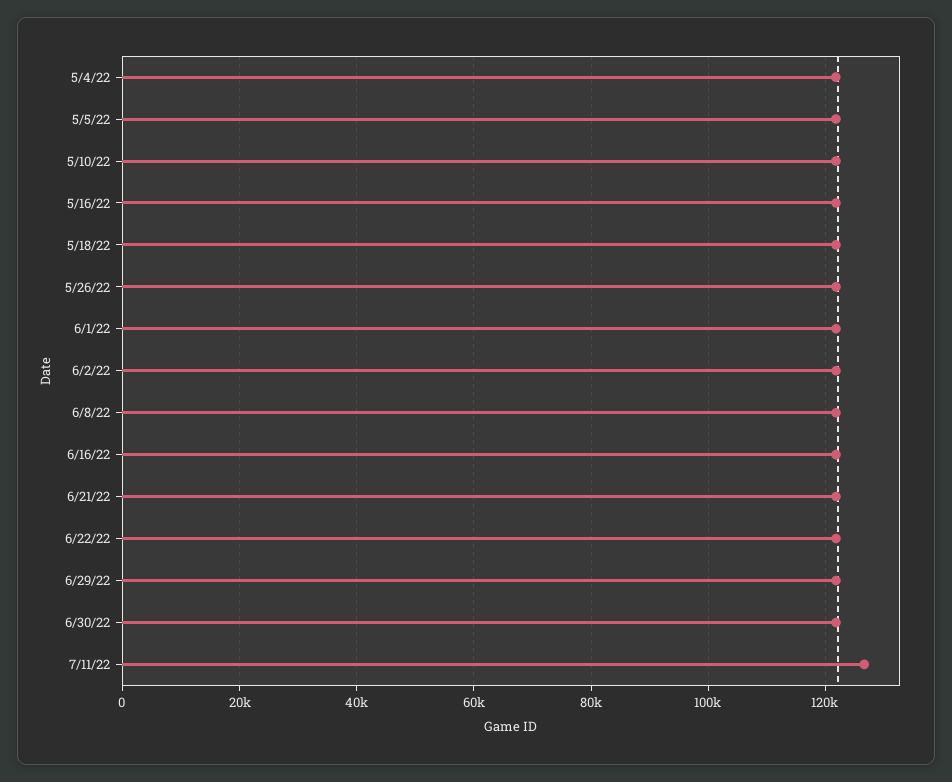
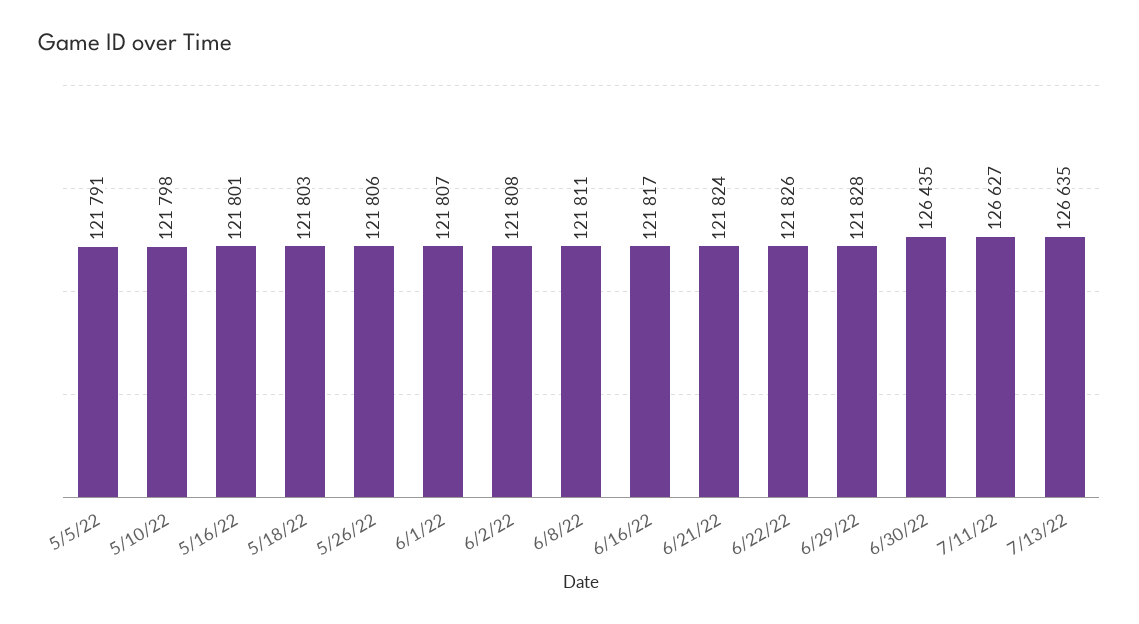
5/4/22: 122000 -> none
6/30/22: 122000 -> 126435
7/13/22: none -> 126635

